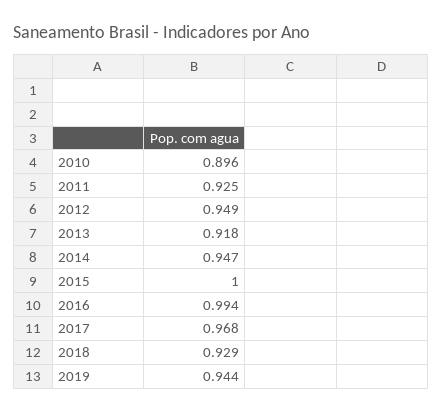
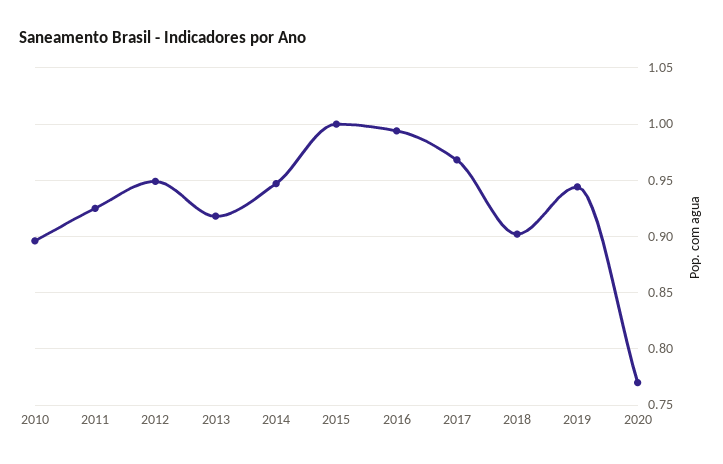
2018: 0.929 -> 0.9
2020: none -> 0.77

